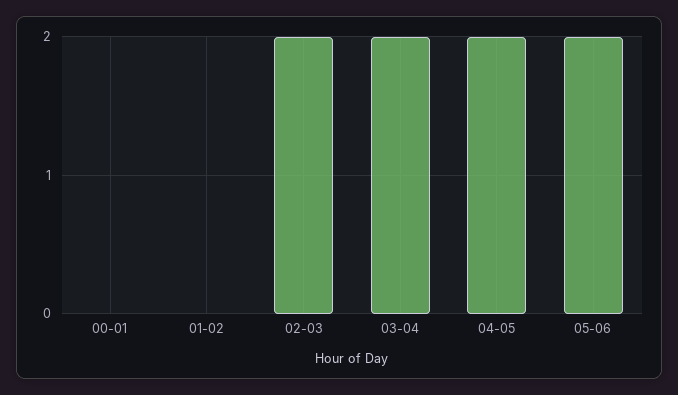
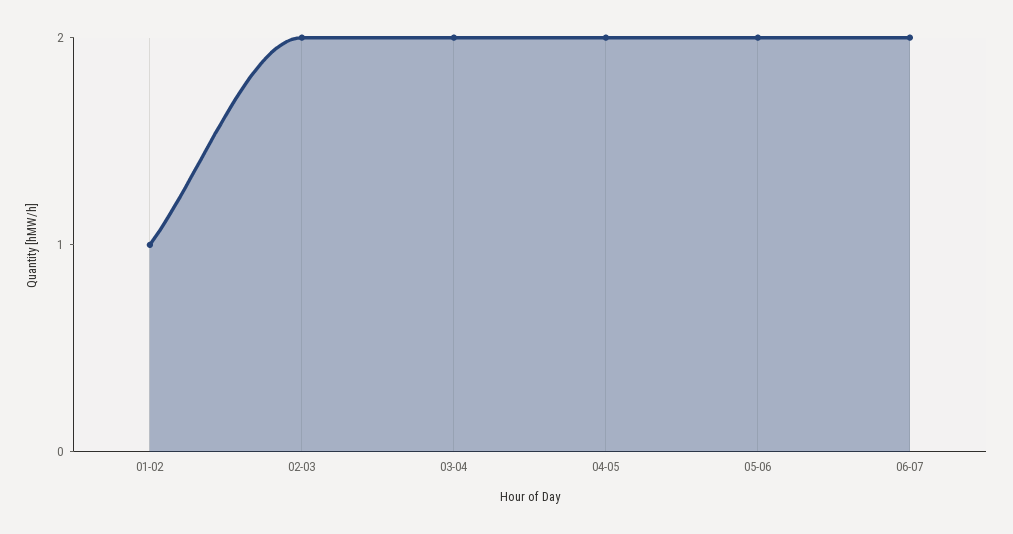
00-01: 0 -> none
01-02: 0 -> 1
06-07: none -> 2

